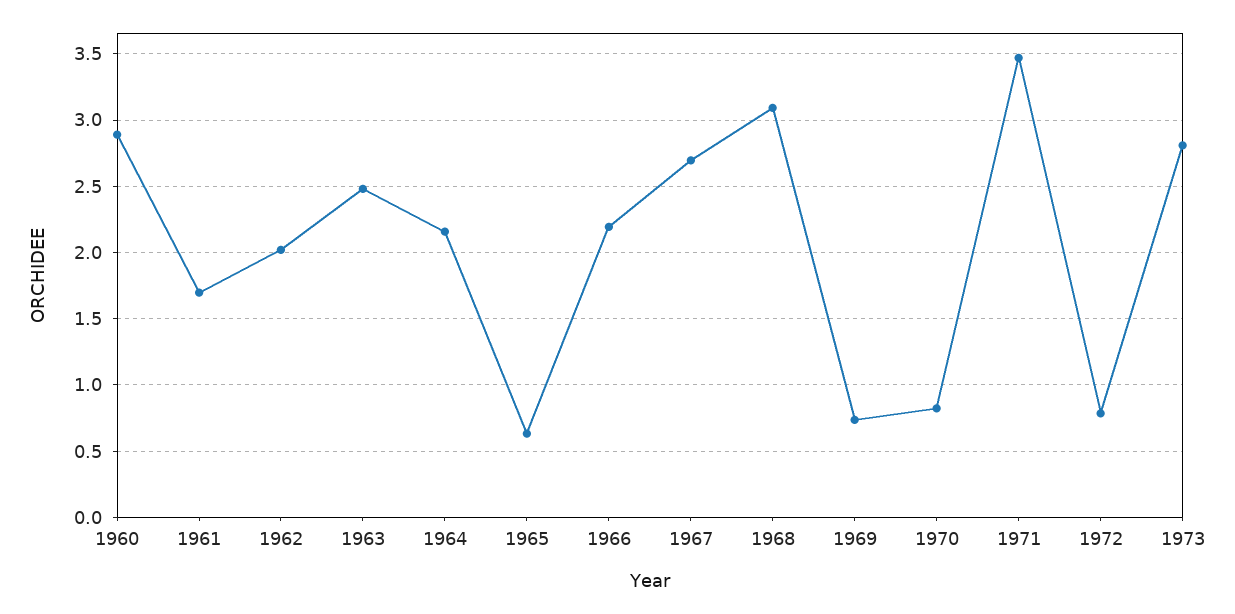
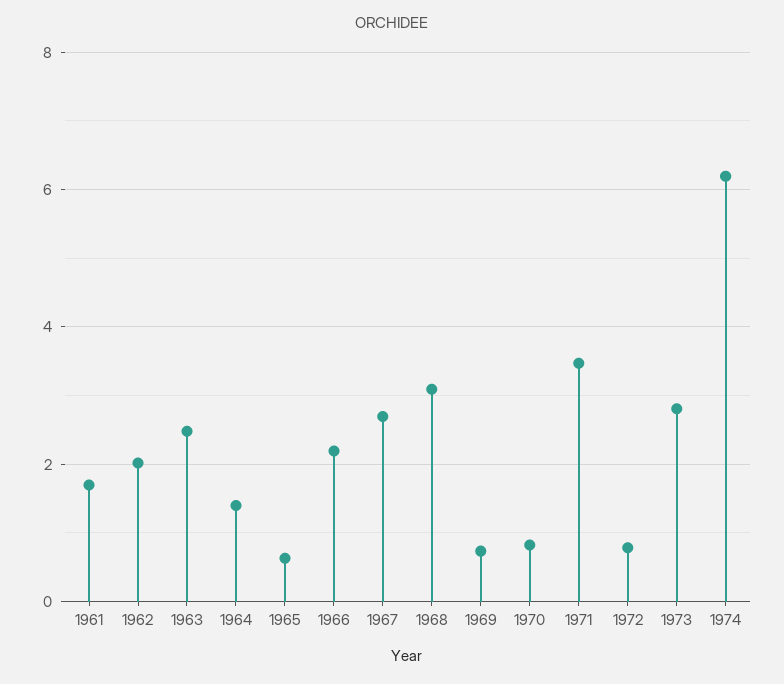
1960: 2.9 -> none
1964: 2.15 -> 1.4
1974: none -> 6.2

